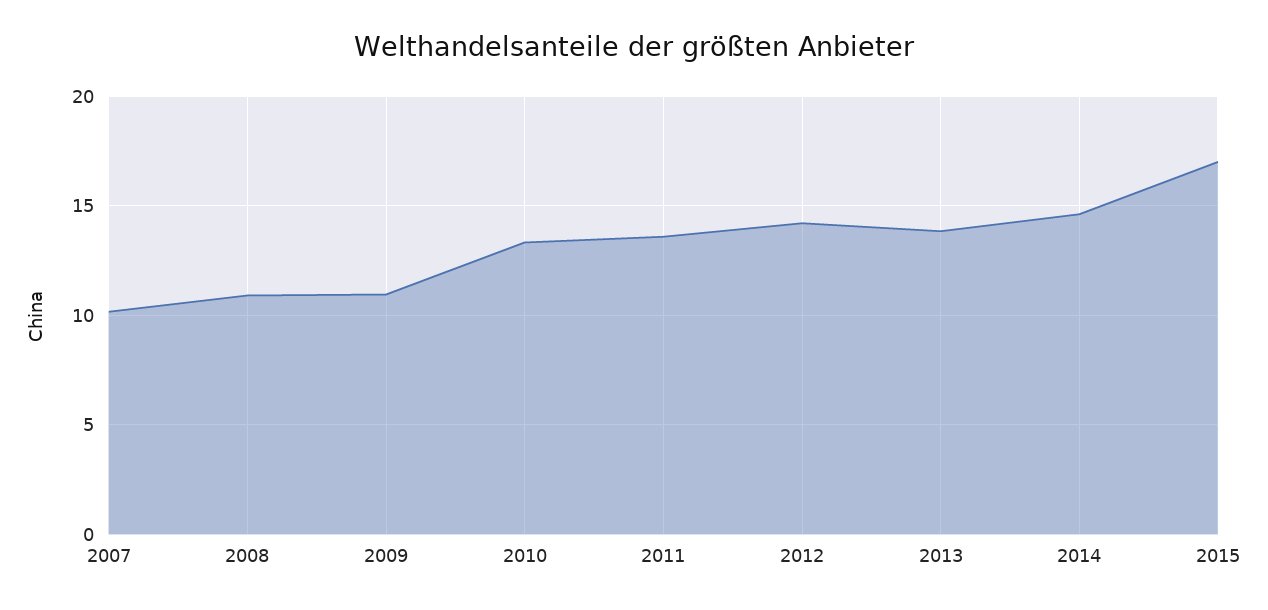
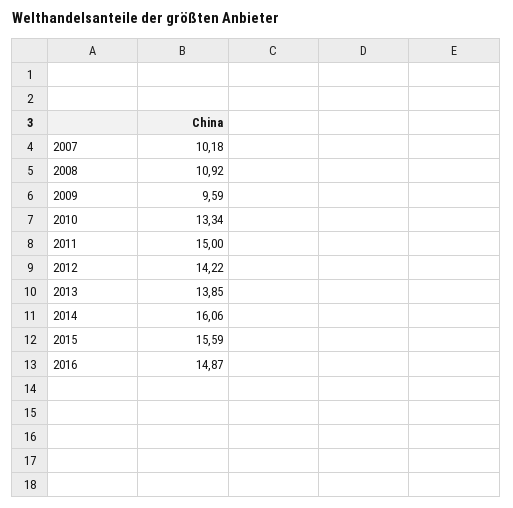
2009: 11 -> 9.59
2011: 13.5 -> 15
2014: 14.5 -> 16.06
2015: 17 -> 15.59
2016: none -> 14.87

